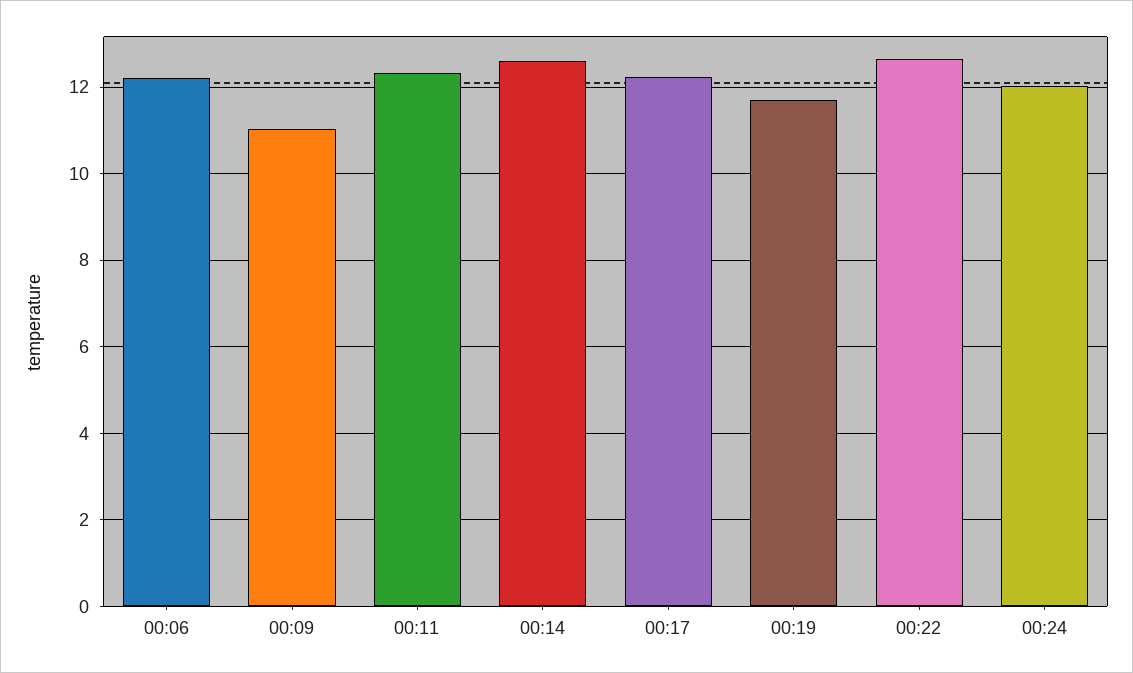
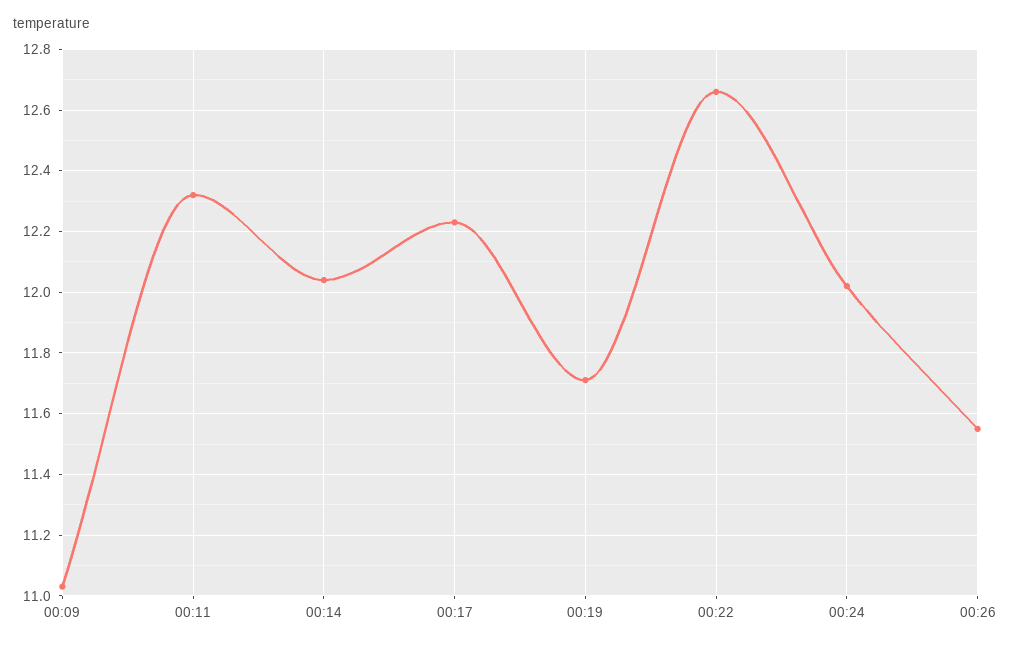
00:06: 12.2 -> none
00:14: 12.6 -> 12.05
00:26: none -> 11.55

